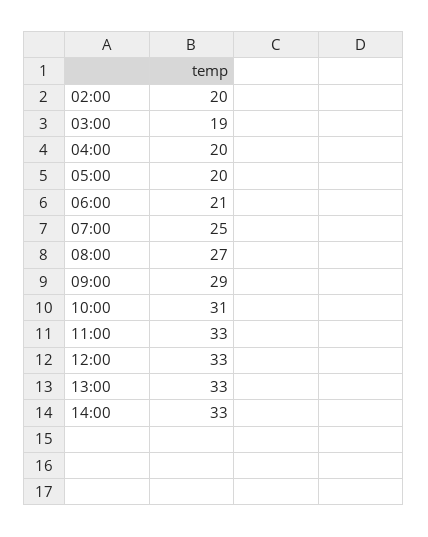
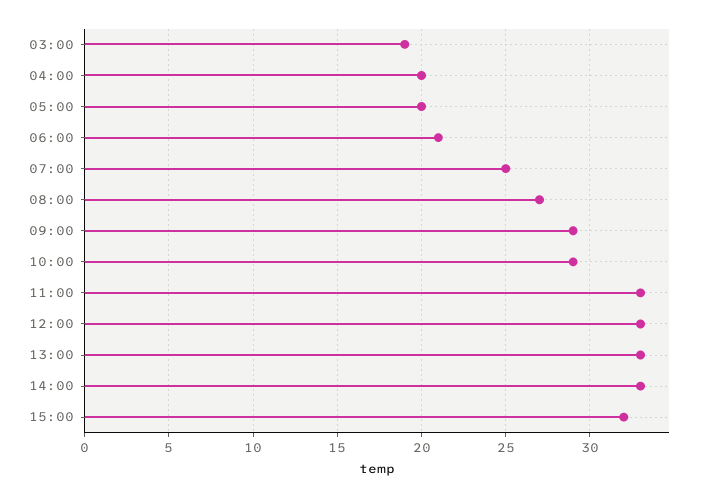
02:00: 20 -> none
10:00: 31 -> 29
15:00: none -> 32

